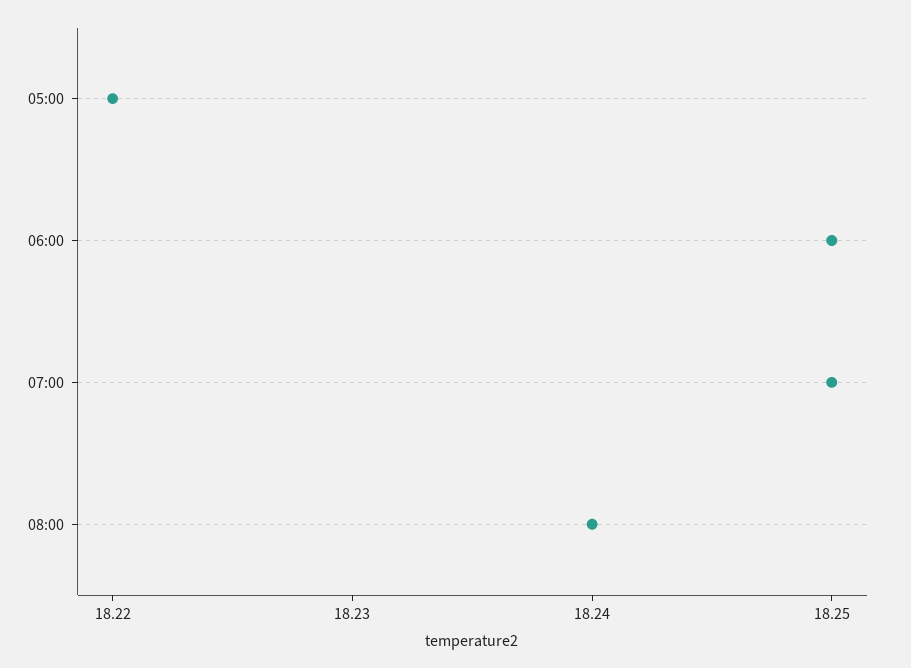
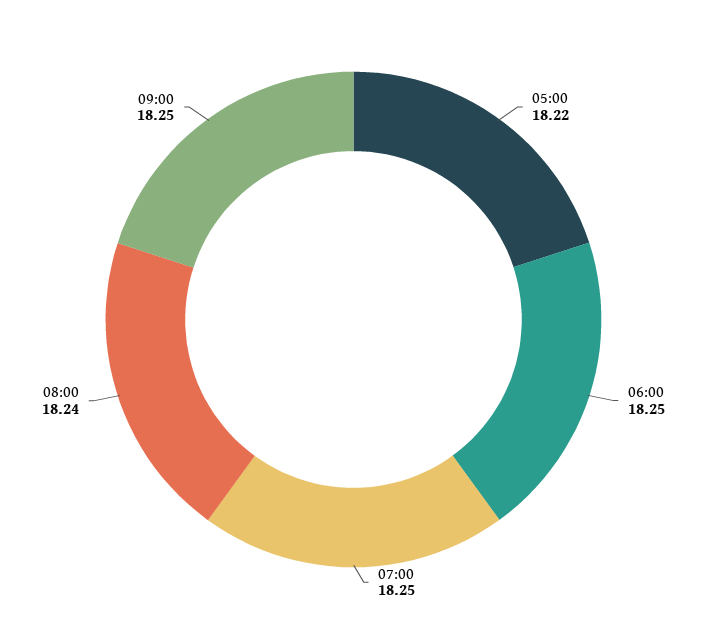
09:00: none -> 18.25

